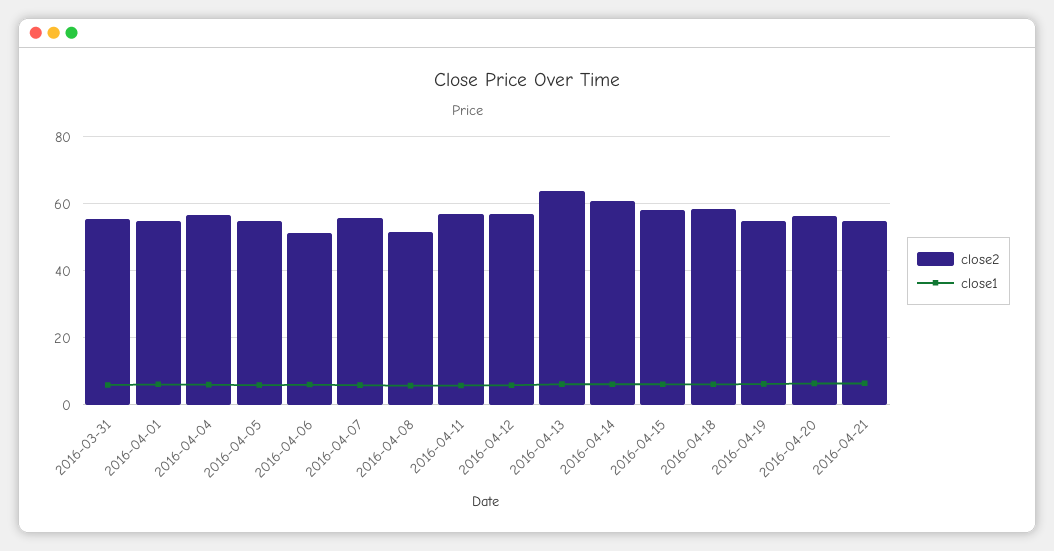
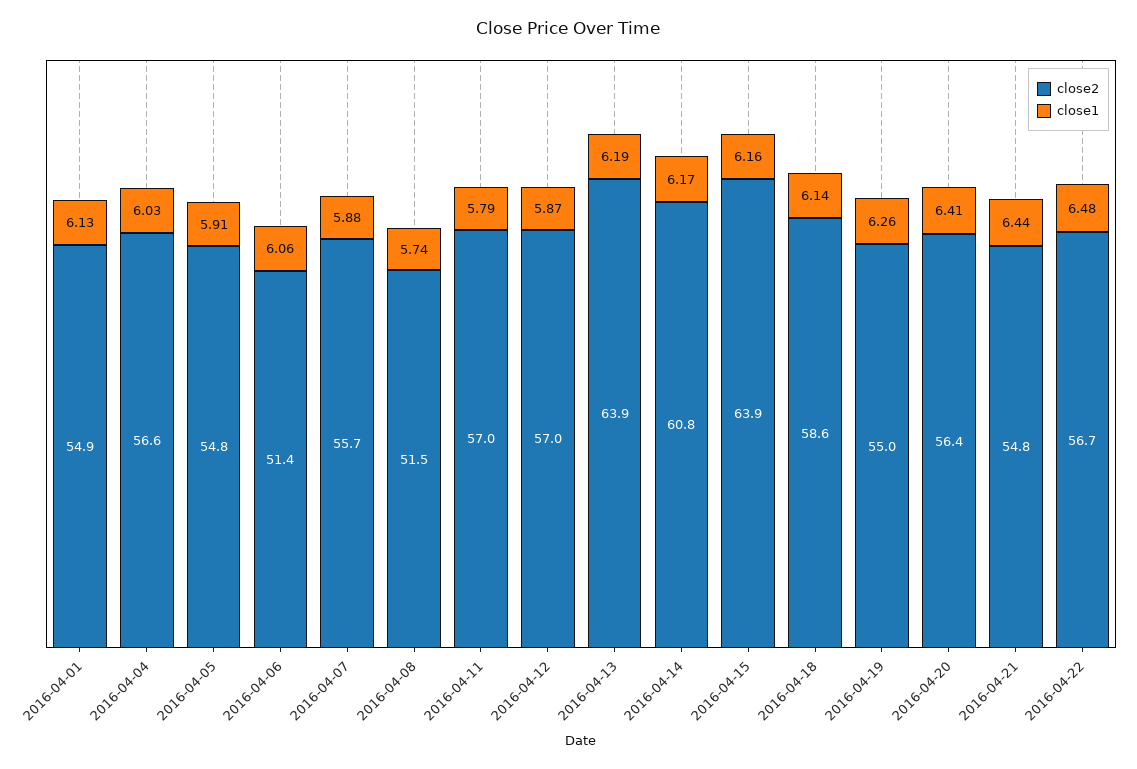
close2, 2016-03-31: 56 -> none
close1, 2016-03-31: 6 -> none
close2, 2016-04-15: 58 -> 63.9
close2, 2016-04-22: none -> 56.7
close1, 2016-04-22: none -> 6.48

